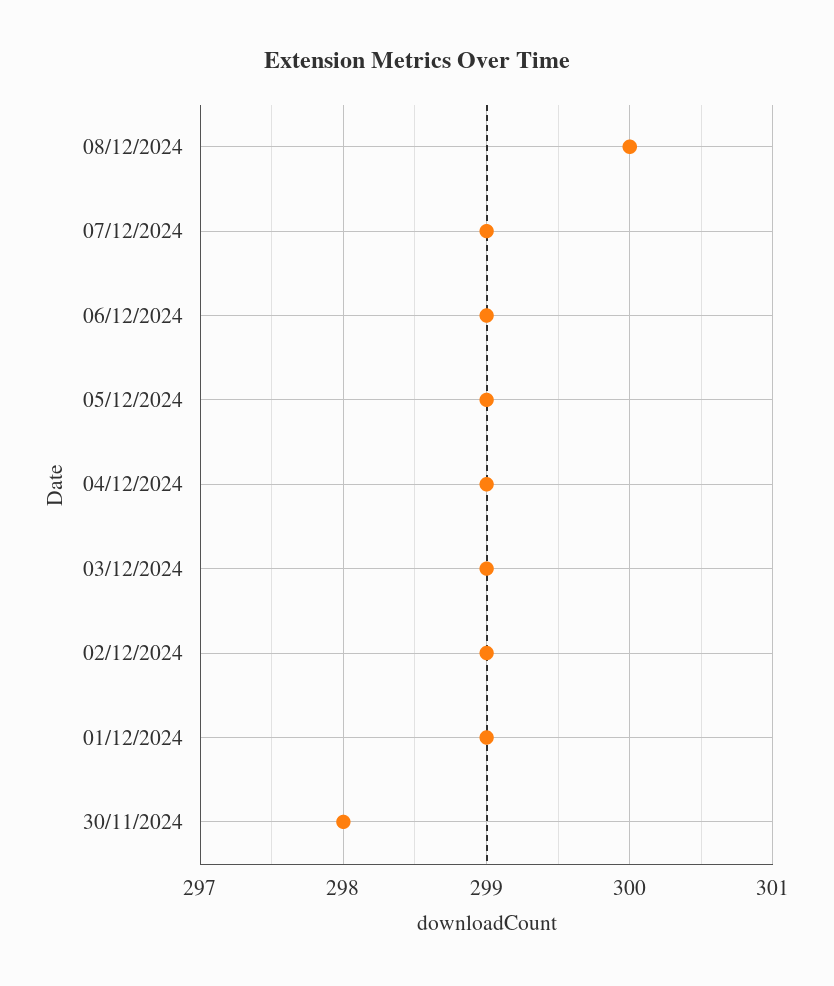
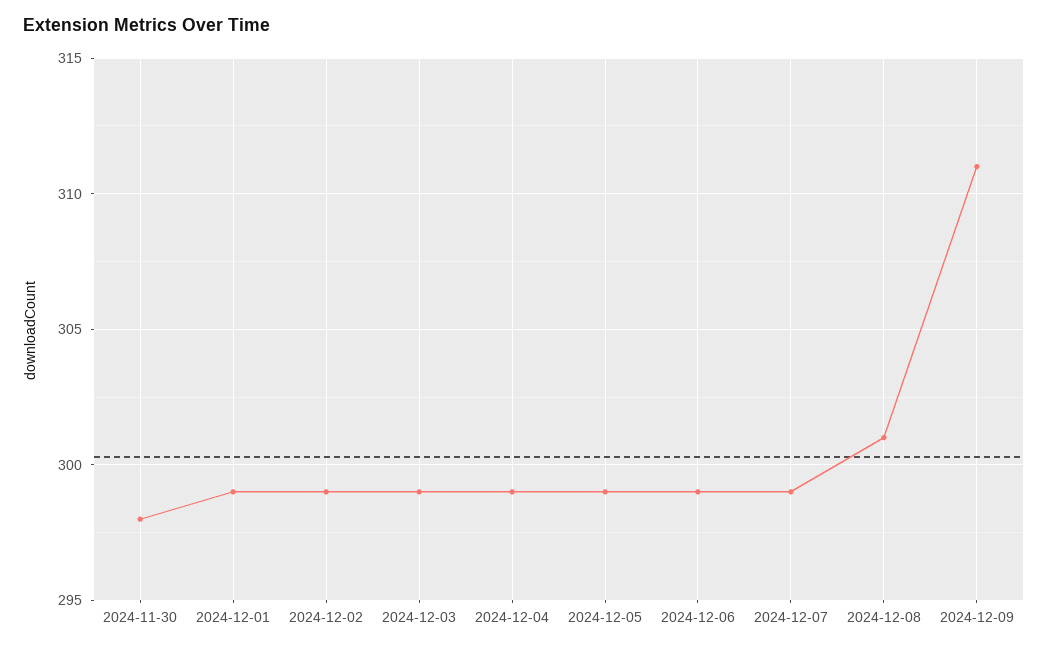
08/12/2024: 300 -> 301
2024-12-09: none -> 311

